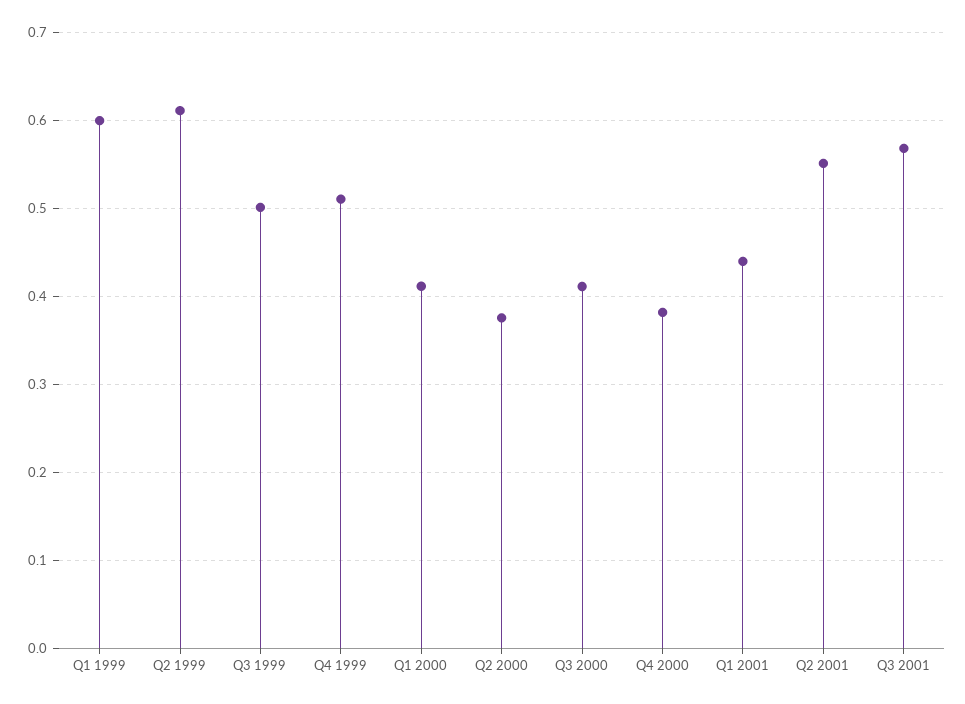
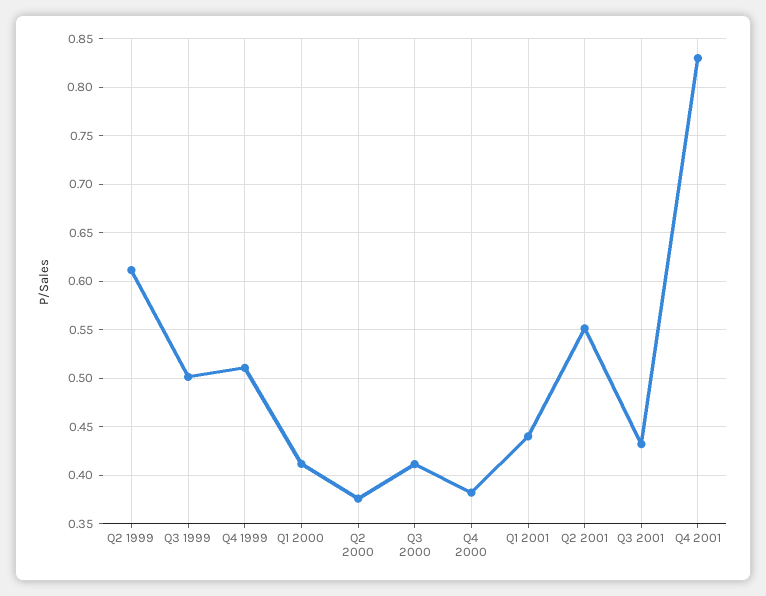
Q1 1999: 0.6 -> none
Q3 2001: 0.57 -> 0.43
Q4 2001: none -> 0.83

